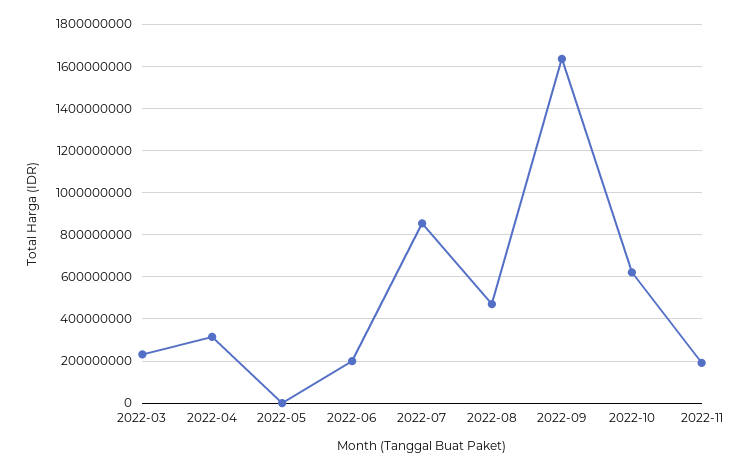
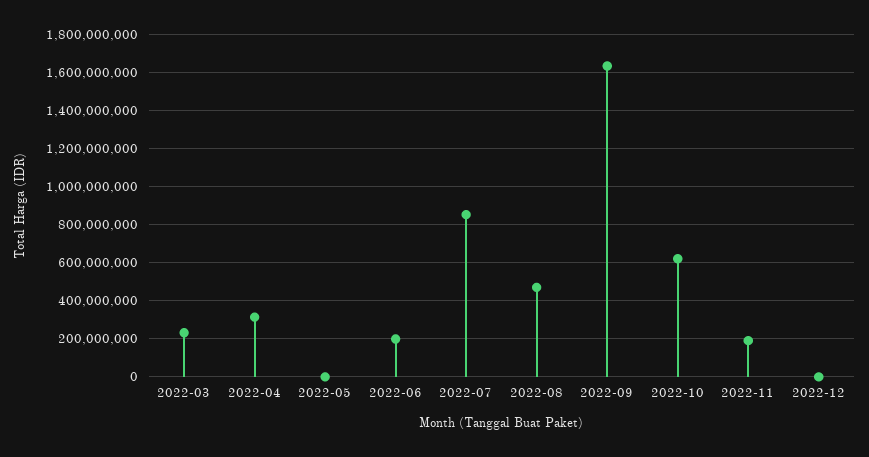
2022-12: none -> 0

